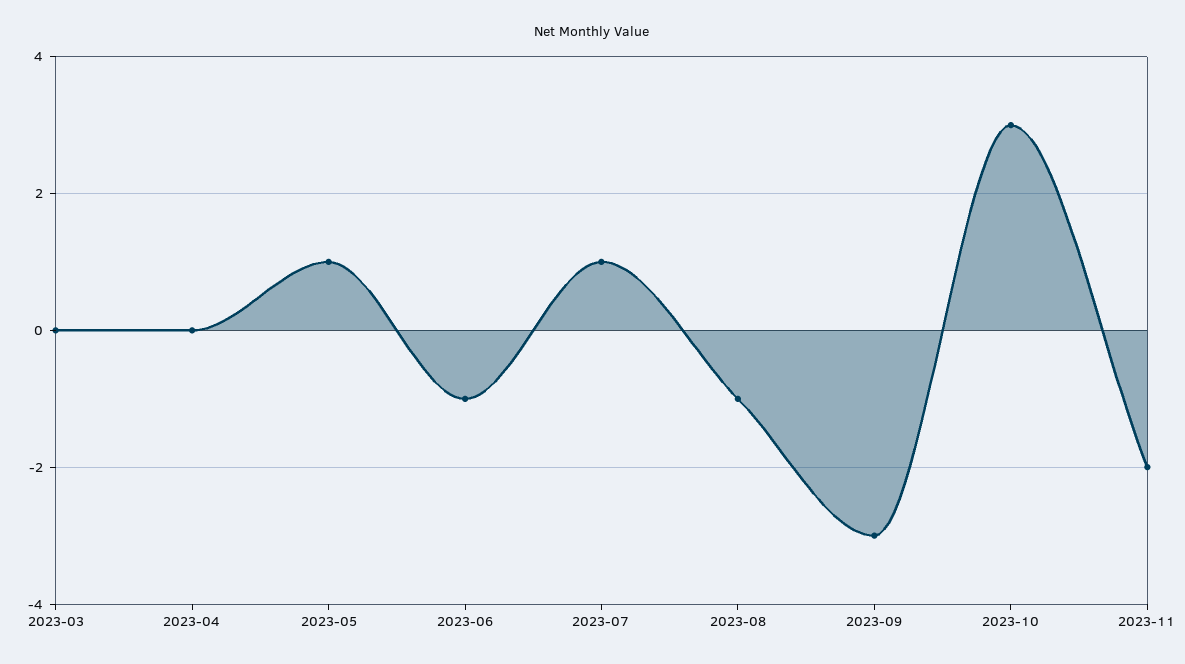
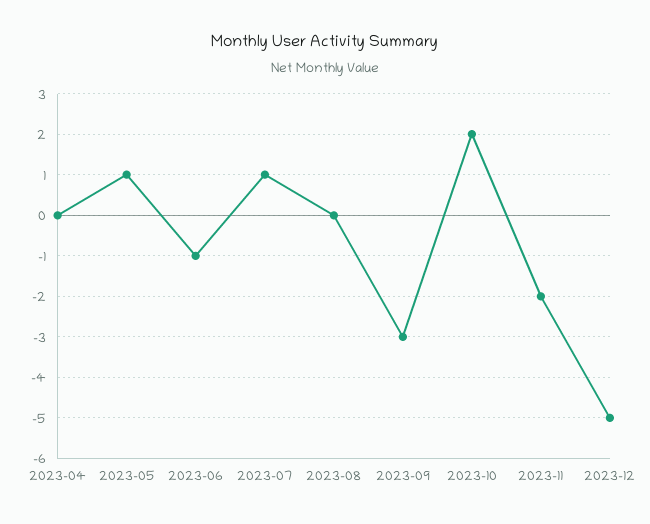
2023-03: 0 -> none
2023-08: -1 -> 0
2023-10: 3 -> 2
2023-12: none -> -5

